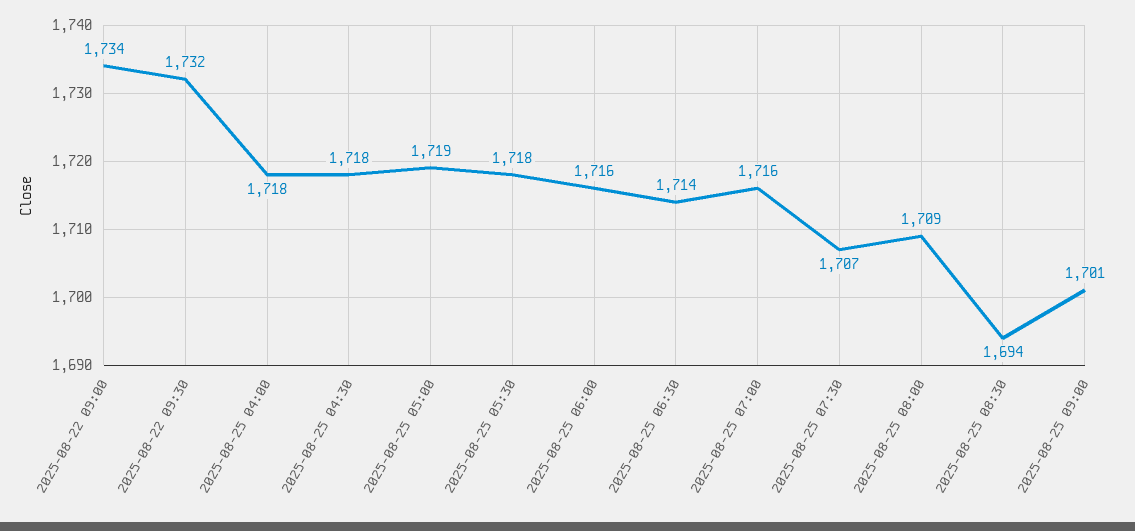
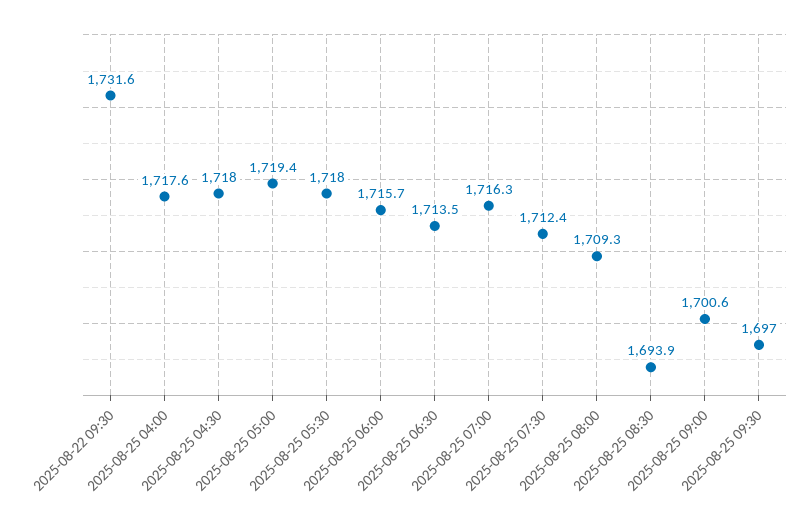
2025-08-22 09:00: 1734 -> none
2025-08-25 07:30: 1707 -> 1712.4
2025-08-25 09:30: none -> 1697

